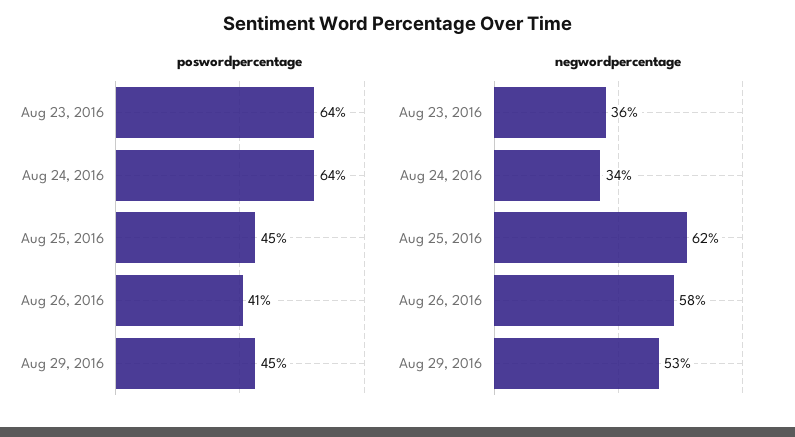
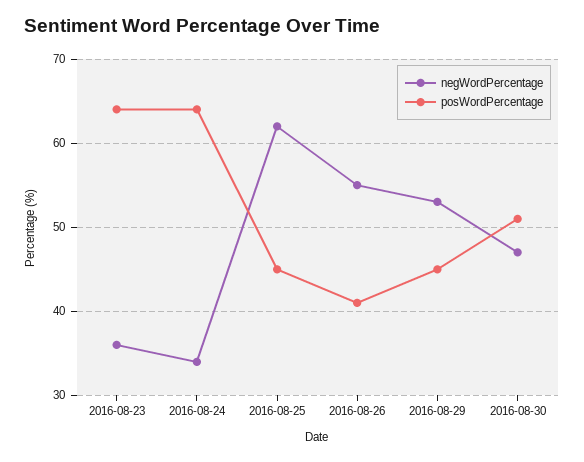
negwordpercentage, Aug 26, 2016: 58 -> 55
negwordpercentage, 2016-08-30: none -> 47
poswordpercentage, 2016-08-30: none -> 51

